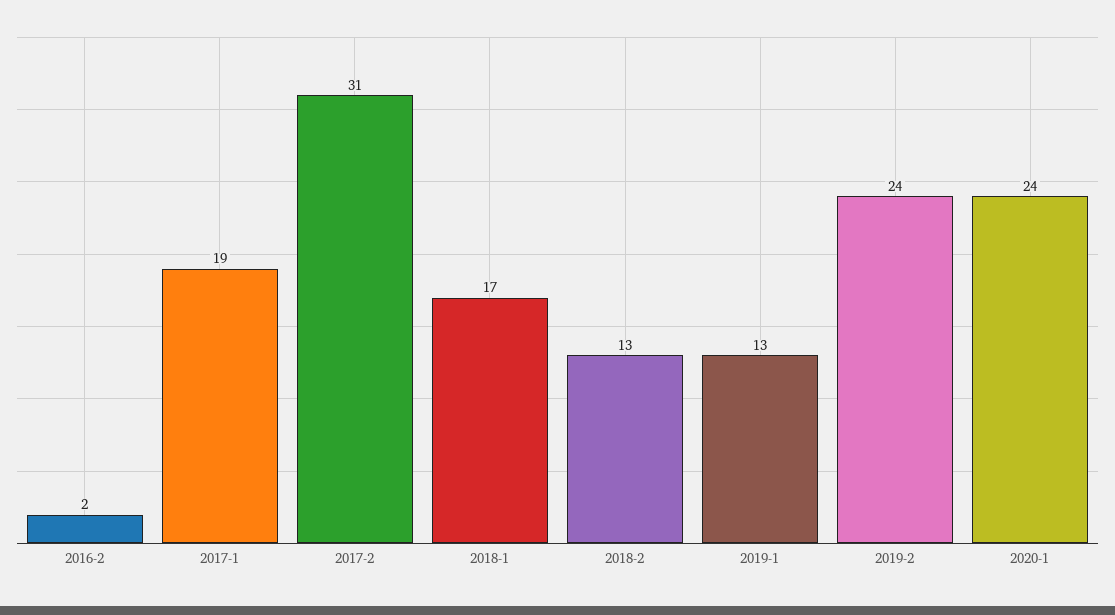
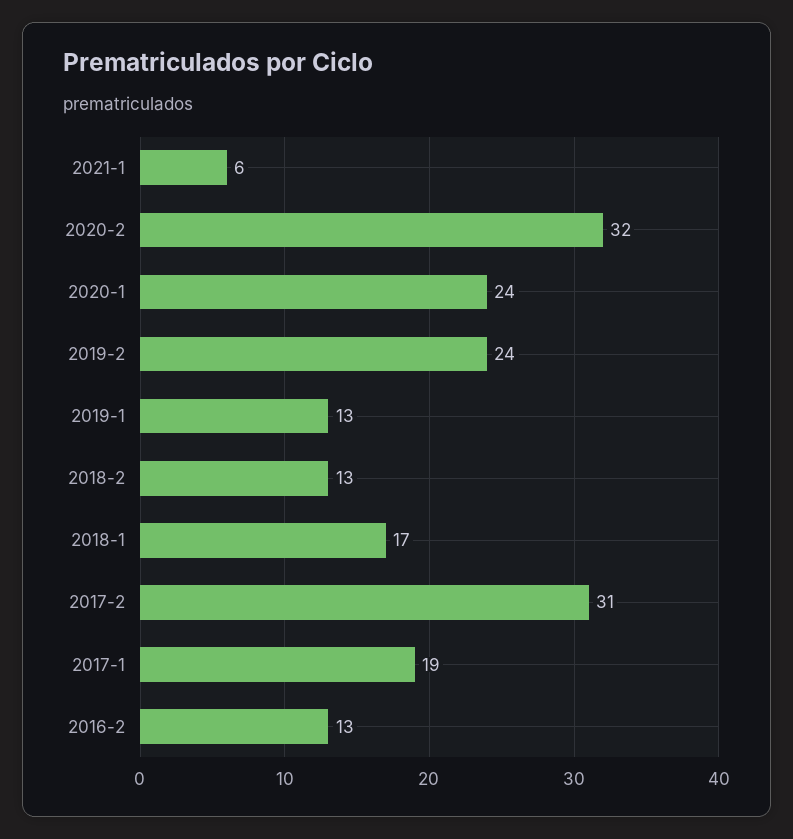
2016-2: 2 -> 13
2021-1: none -> 6
2020-2: none -> 32

